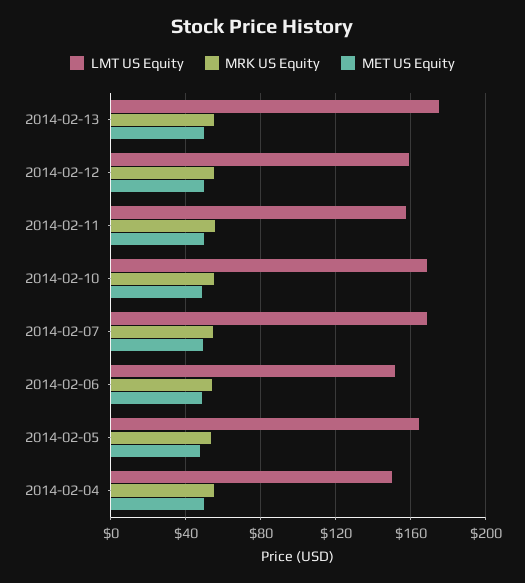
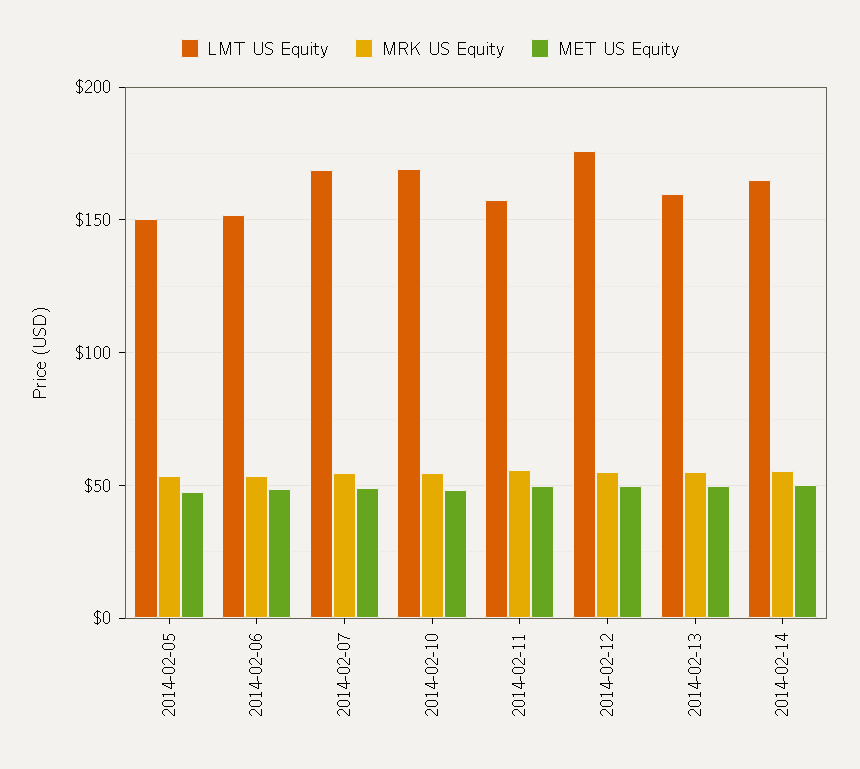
LMT US Equity, 2014-02-13: 175 -> 160
LMT US Equity, 2014-02-12: 160 -> 175
LMT US Equity, 2014-02-05: 165 -> 150
LMT US Equity, 2014-02-04: 150 -> none
MRK US Equity, 2014-02-04: 55 -> none
MET US Equity, 2014-02-04: 50 -> none
LMT US Equity, 2014-02-14: none -> 165
MRK US Equity, 2014-02-14: none -> 55
MET US Equity, 2014-02-14: none -> 50

